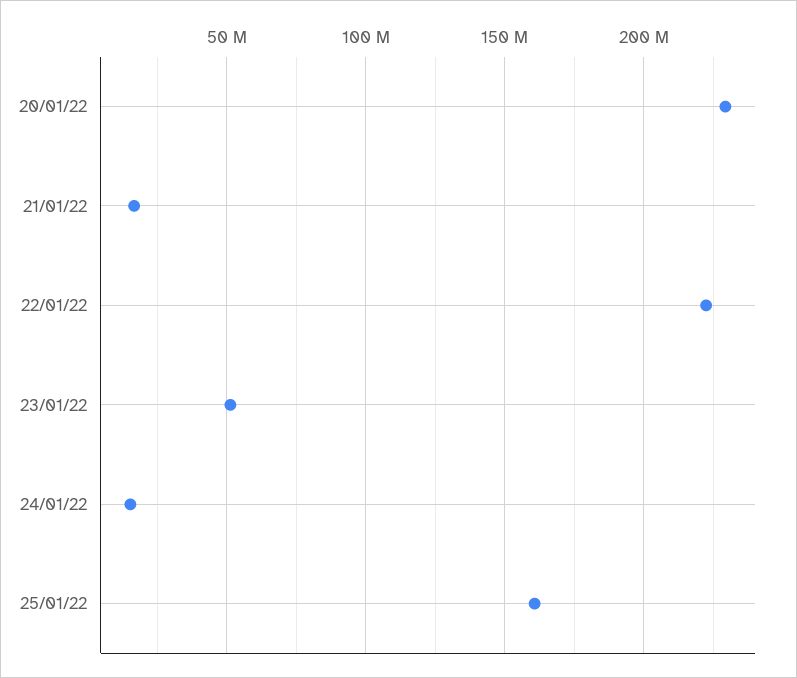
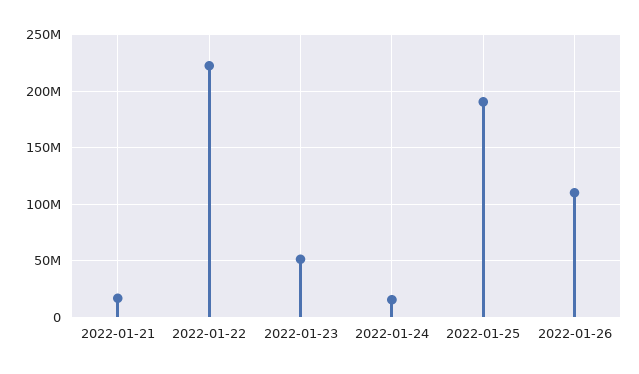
20/01/22: 230000000 -> none
25/01/22: 160000000 -> 190000000
2022-01-26: none -> 110000000

